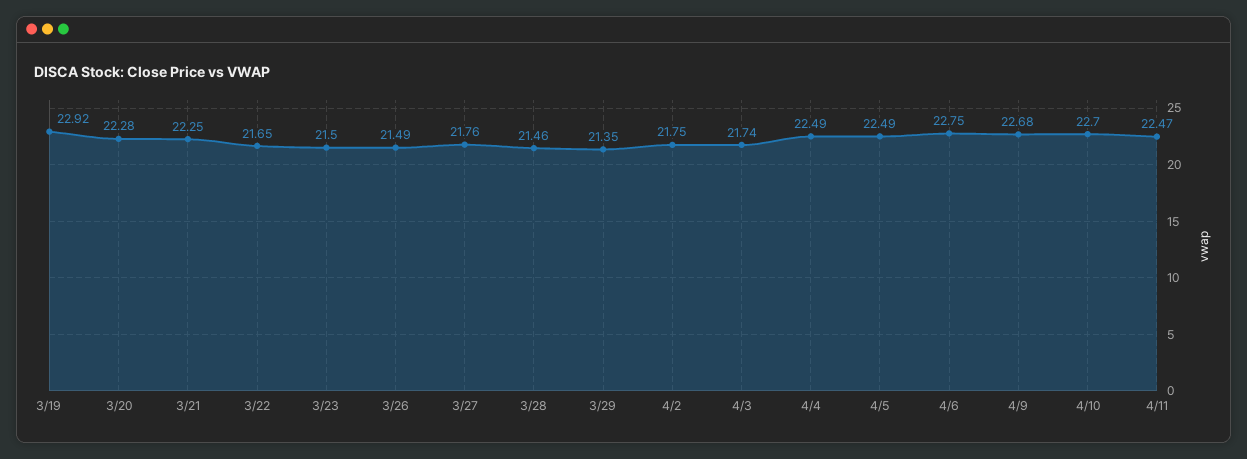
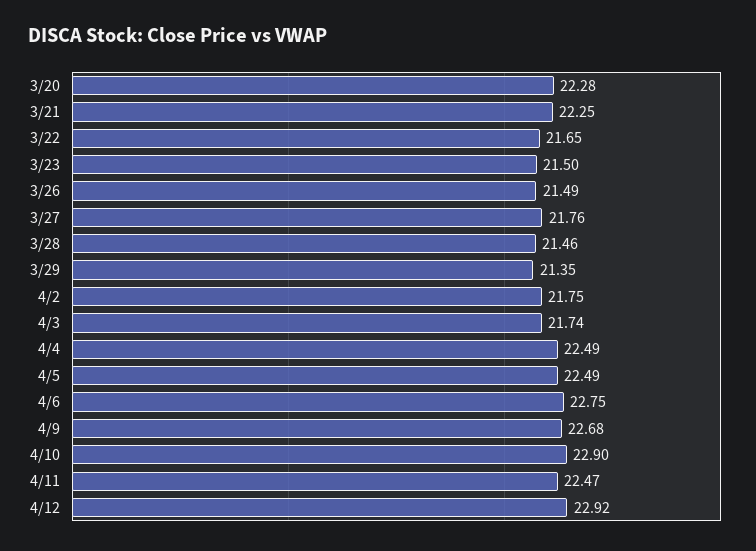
3/19: 22.92 -> none
4/10: 22.7 -> 22.9
4/12: none -> 22.92

